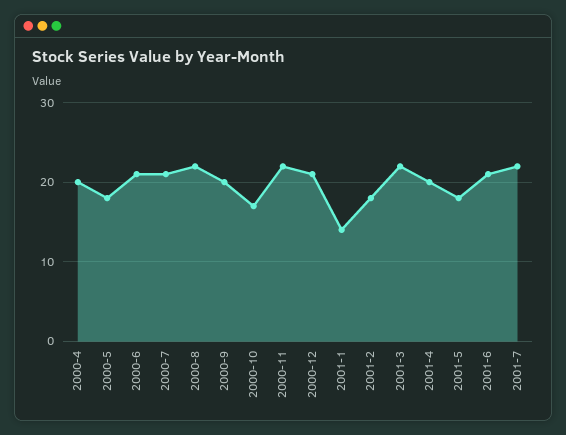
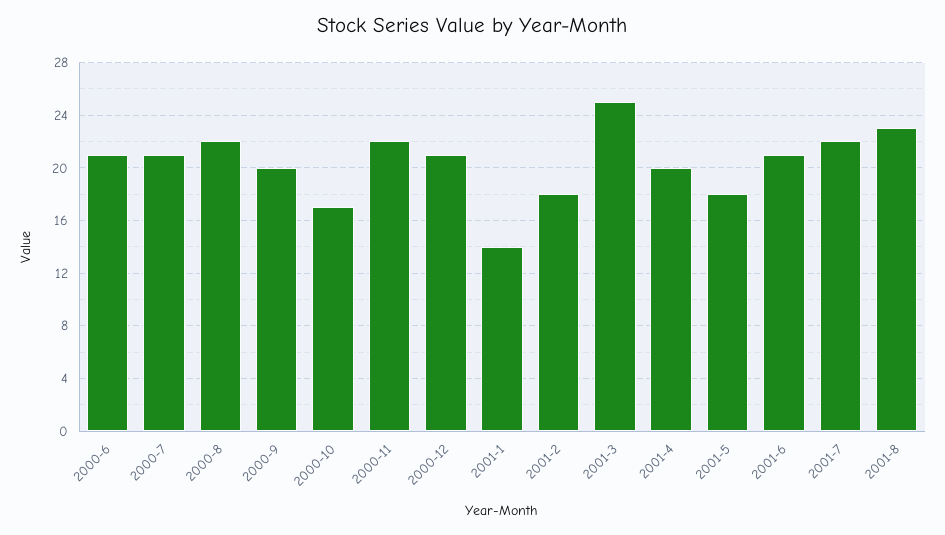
2000-4: 20 -> none
2000-5: 18 -> none
2001-3: 22 -> 25
2001-8: none -> 23

